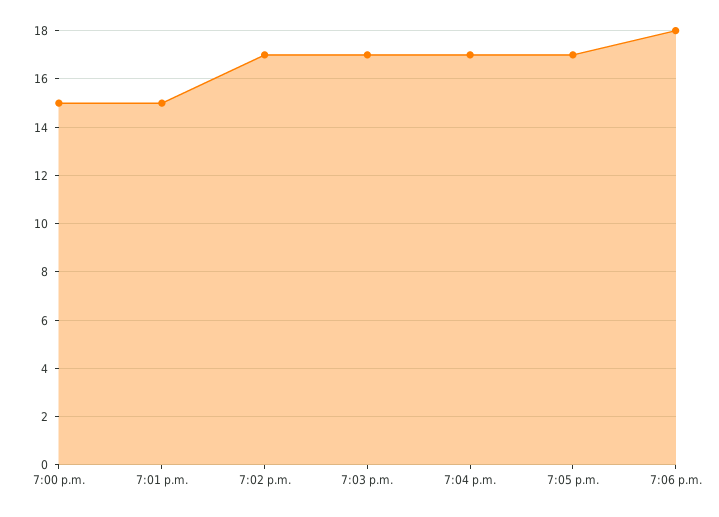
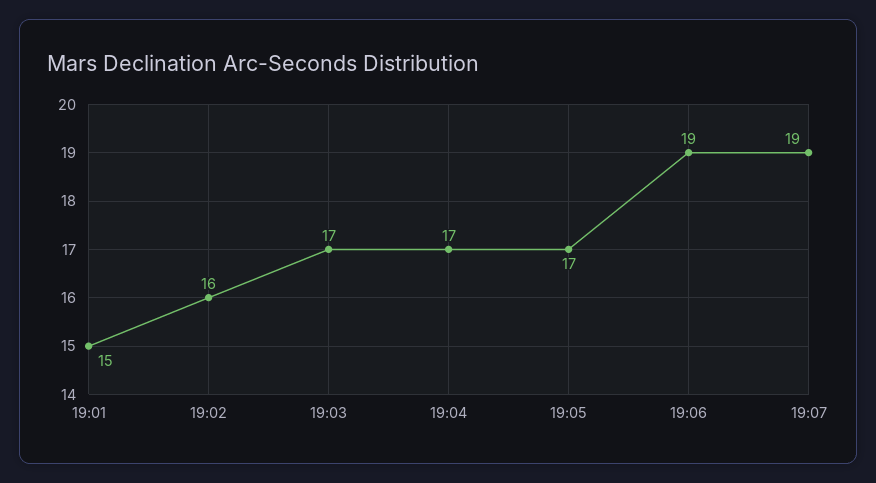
7:00 p.m.: 15 -> none
7:02 p.m.: 17 -> 16
7:06 p.m.: 18 -> 19
19:07: none -> 19

